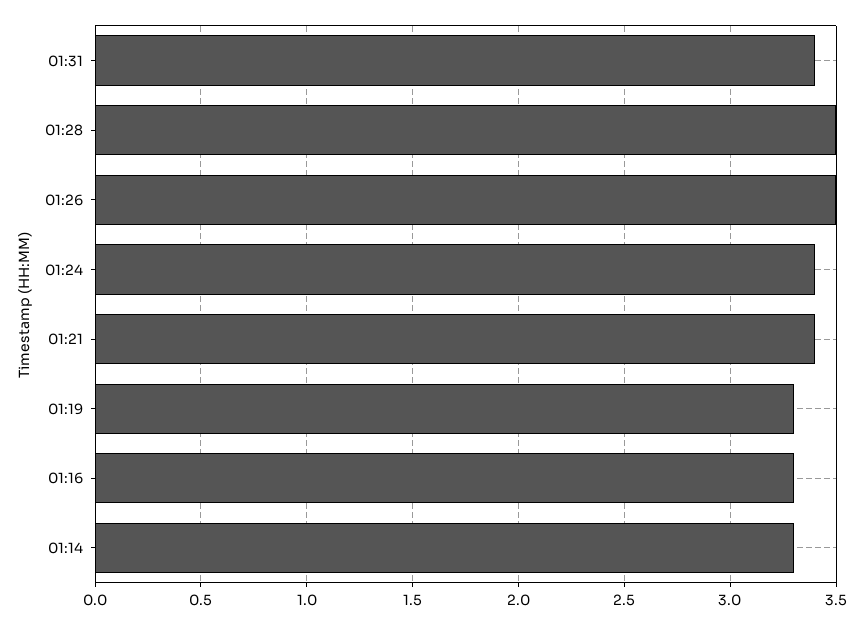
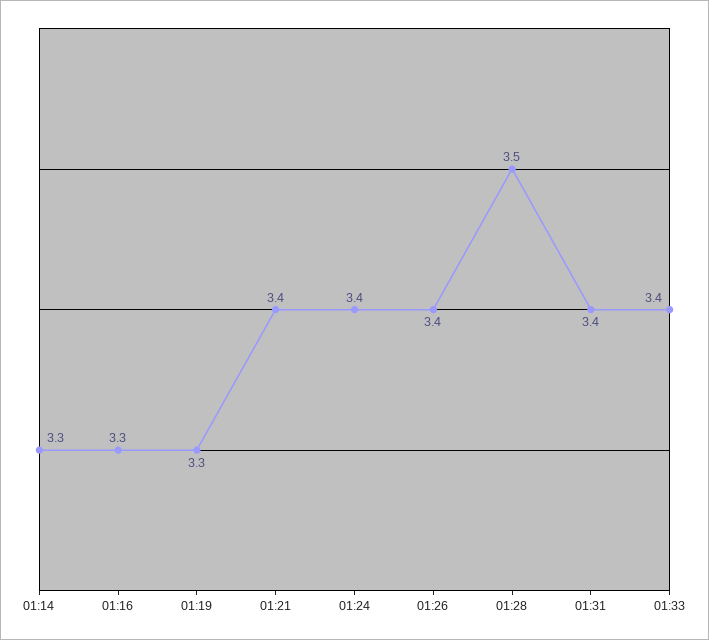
01:26: 3.5 -> 3.4
01:33: none -> 3.4

